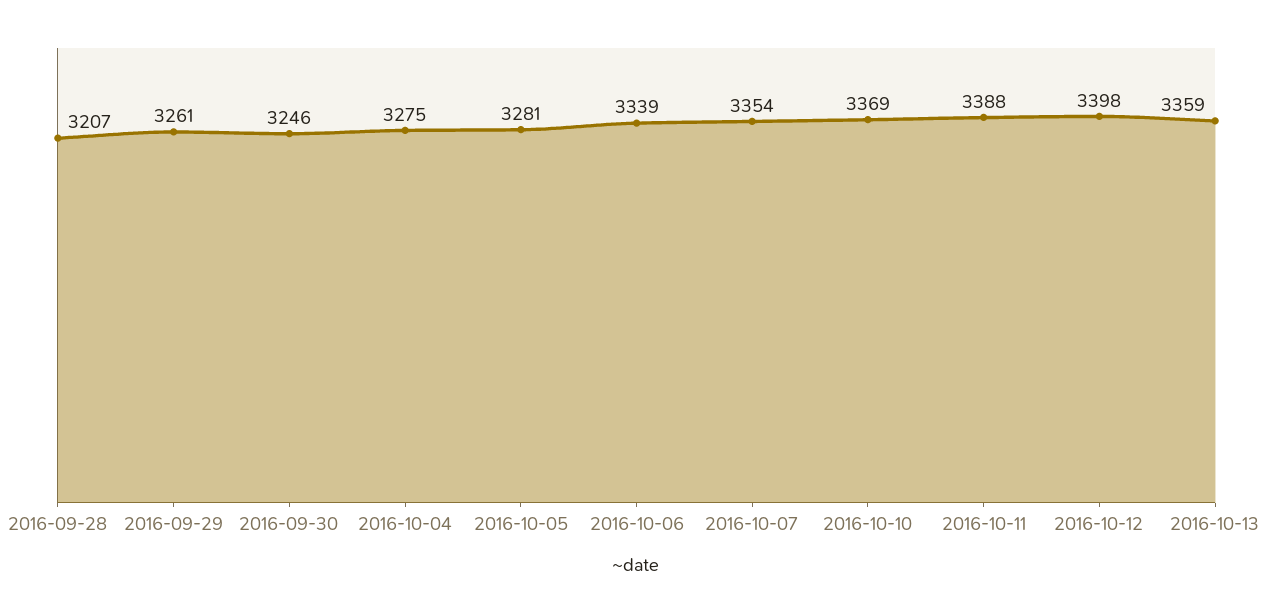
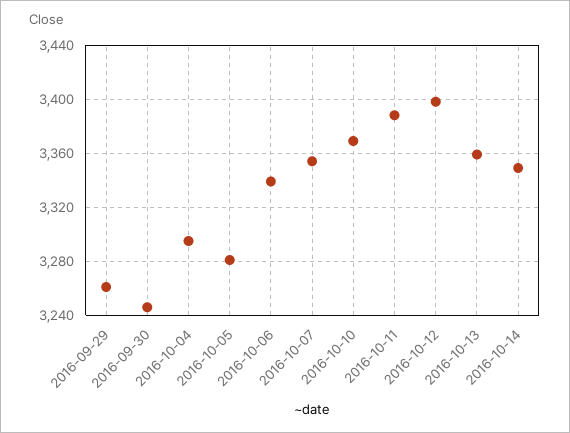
2016-09-28: 3207 -> none
2016-10-04: 3275 -> 3295
2016-10-14: none -> 3350

